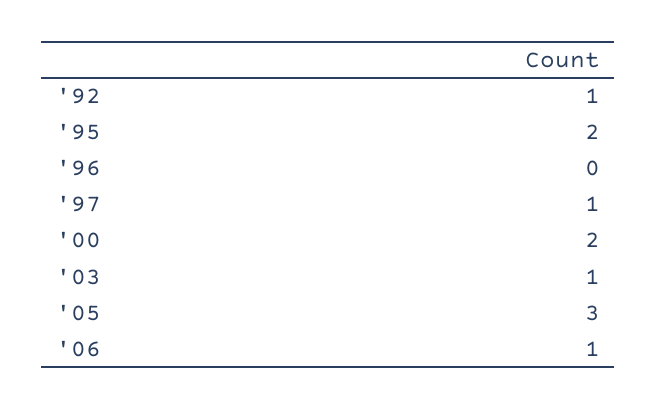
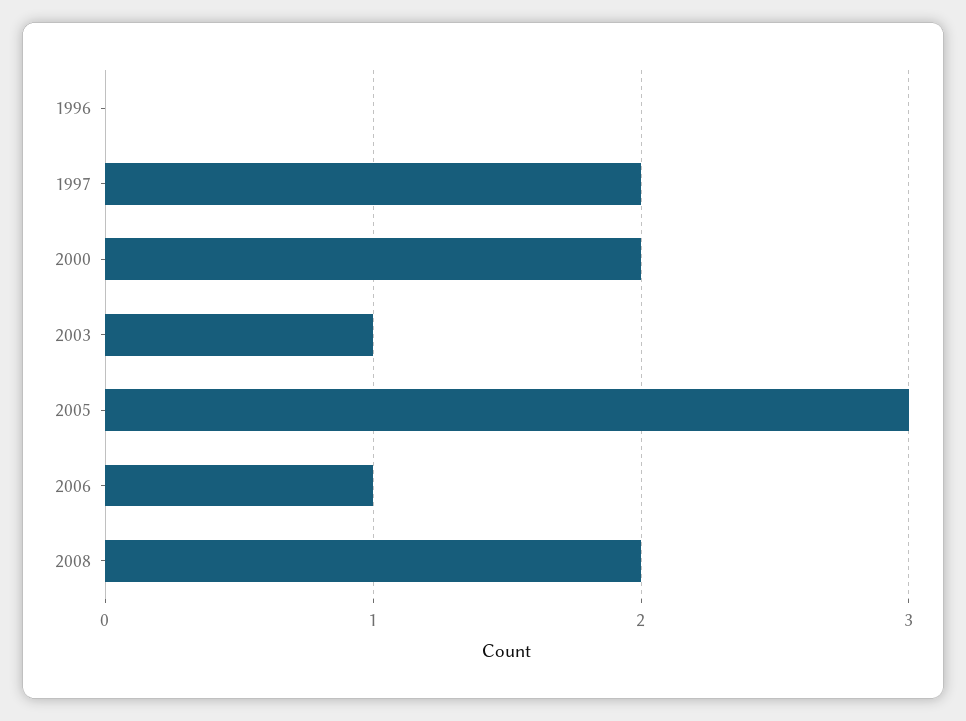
'92: 1 -> none
'95: 2 -> none
'97: 1 -> 2
2008: none -> 2

